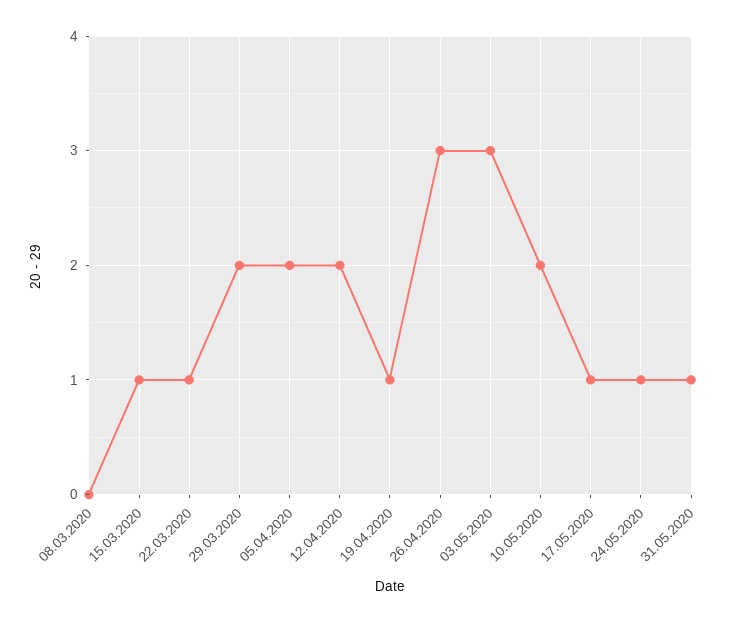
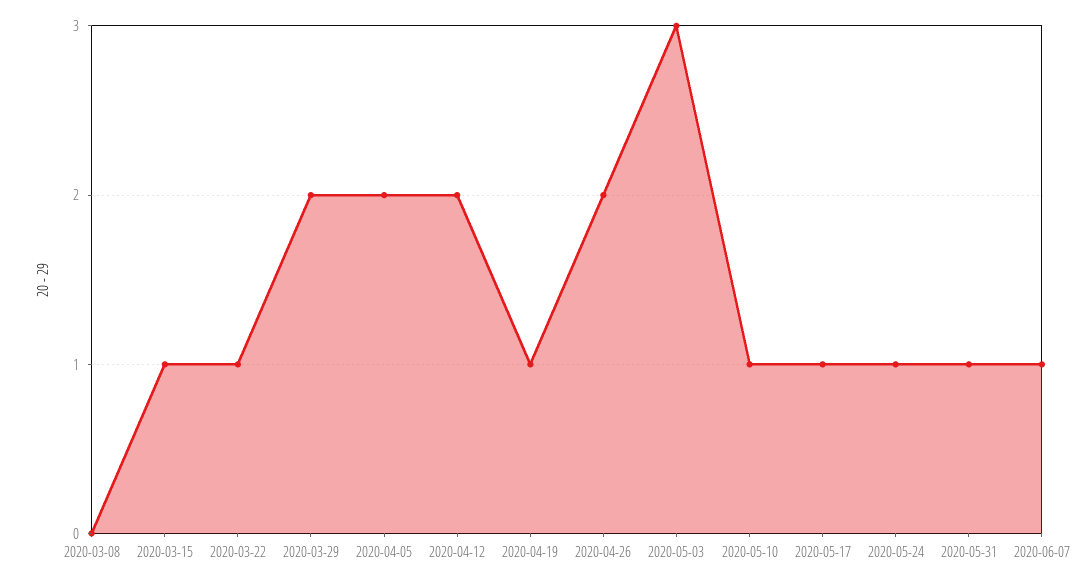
26.04.2020: 3 -> 2
10.05.2020: 2 -> 1
2020-06-07: none -> 1

